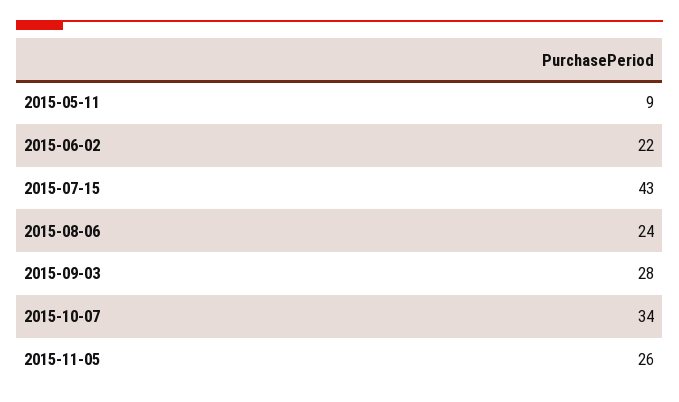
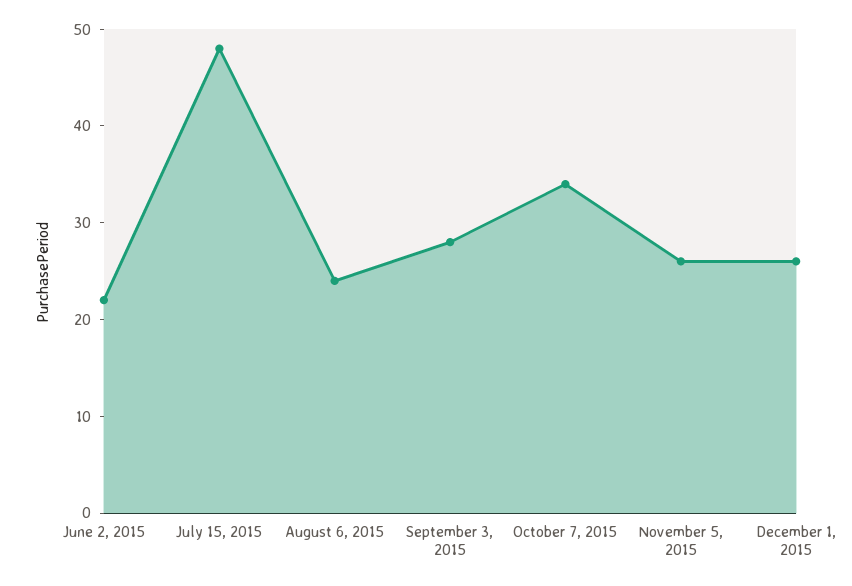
2015-05-11: 9 -> none
2015-07-15: 43 -> 48
December 1, 2015: none -> 26

